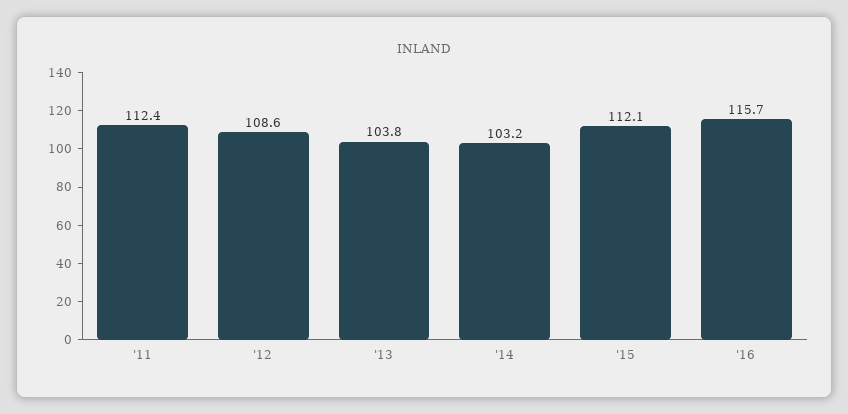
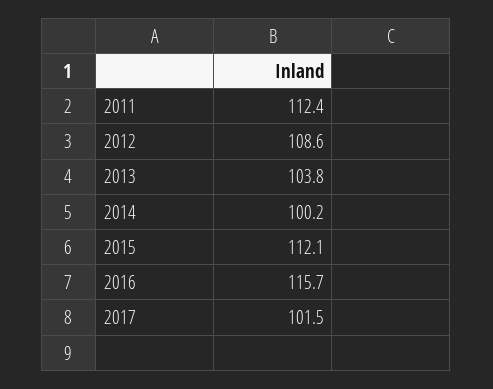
'14: 103.2 -> 100.2
2017: none -> 101.5

